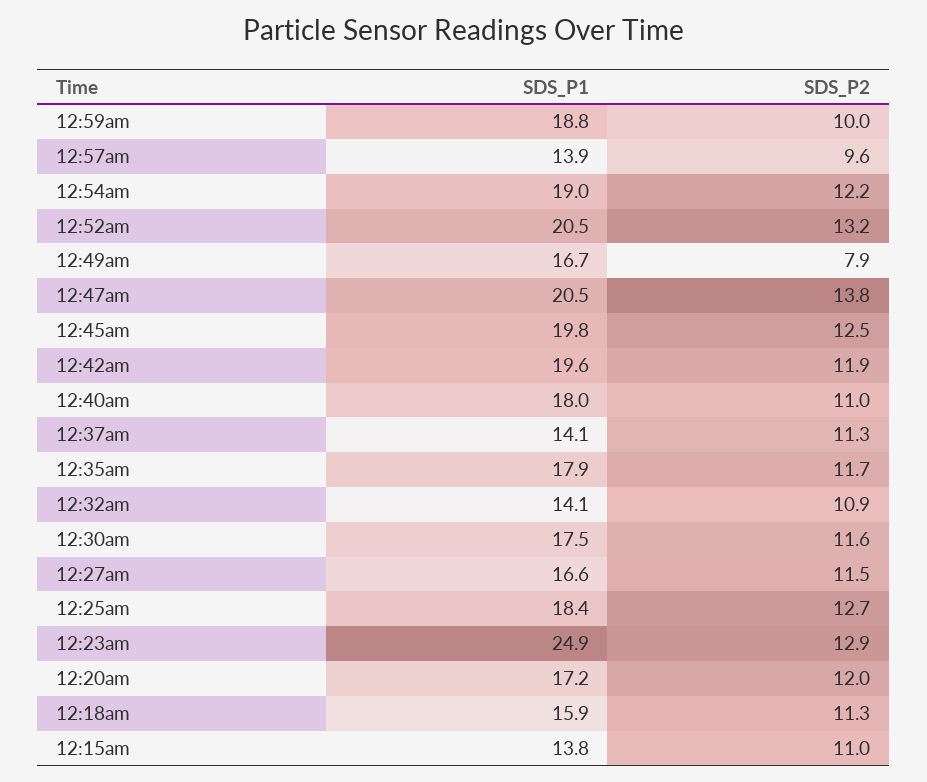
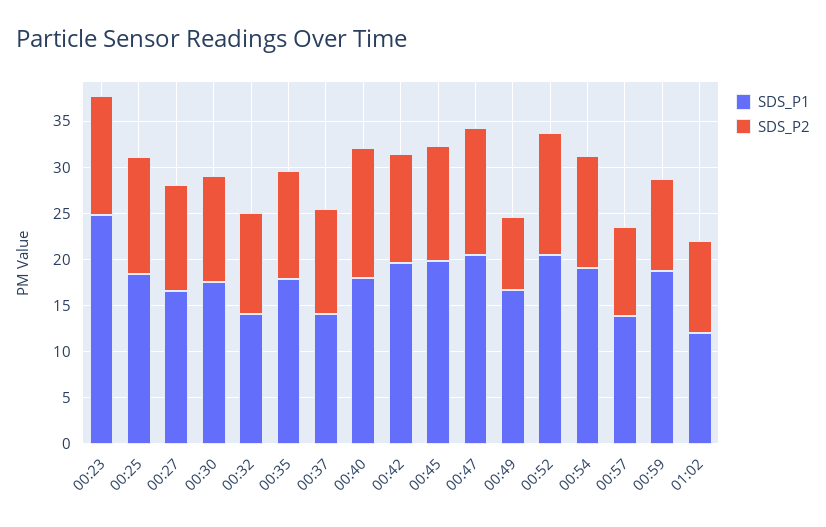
SDS_P2, 12:40am: 11 -> 14
SDS_P1, 12:20am: 17.2 -> none
SDS_P2, 12:20am: 12 -> none
SDS_P1, 12:18am: 15.9 -> none
SDS_P2, 12:18am: 11.3 -> none
SDS_P1, 12:15am: 13.8 -> none
SDS_P2, 12:15am: 11 -> none
SDS_P1, 01:02: none -> 12
SDS_P2, 01:02: none -> 10

